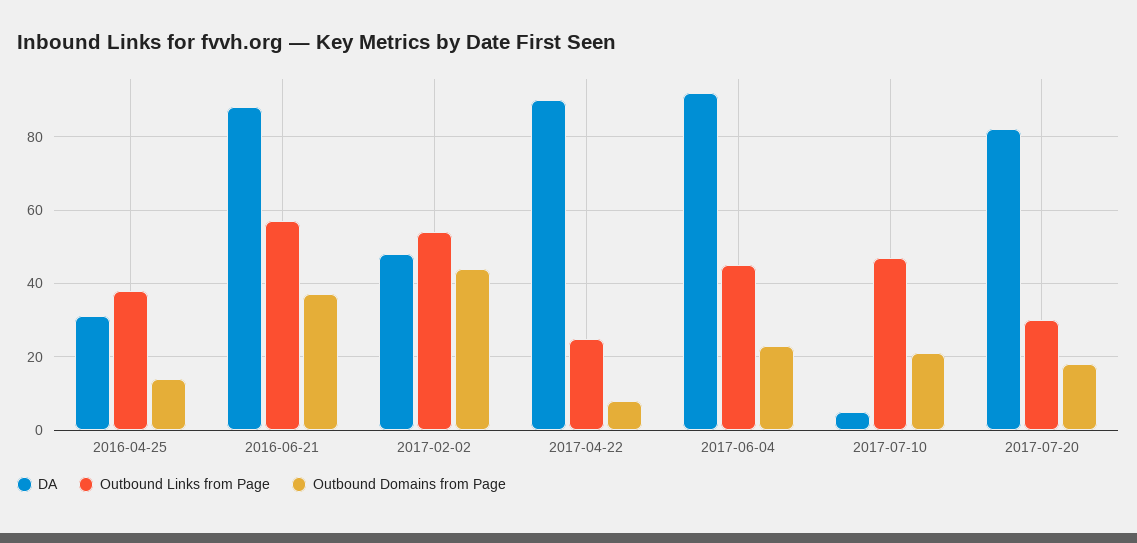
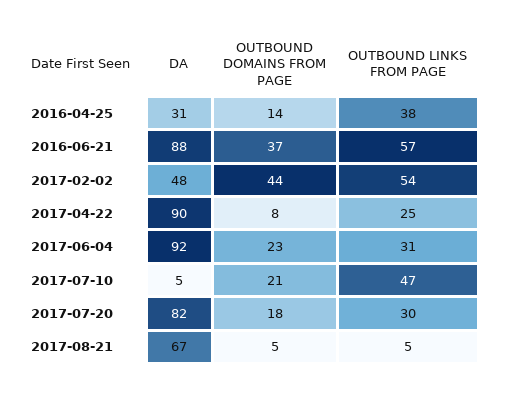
Outbound Links from Page, 2017-06-04: 45 -> 31
DA, 2017-08-21: none -> 67
Outbound Domains from Page, 2017-08-21: none -> 5
Outbound Links from Page, 2017-08-21: none -> 5

